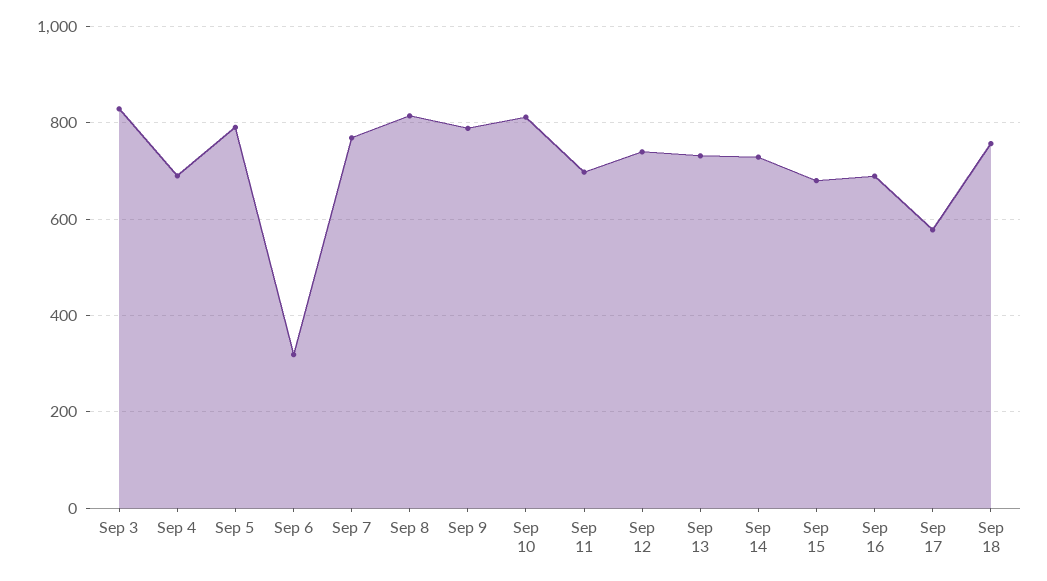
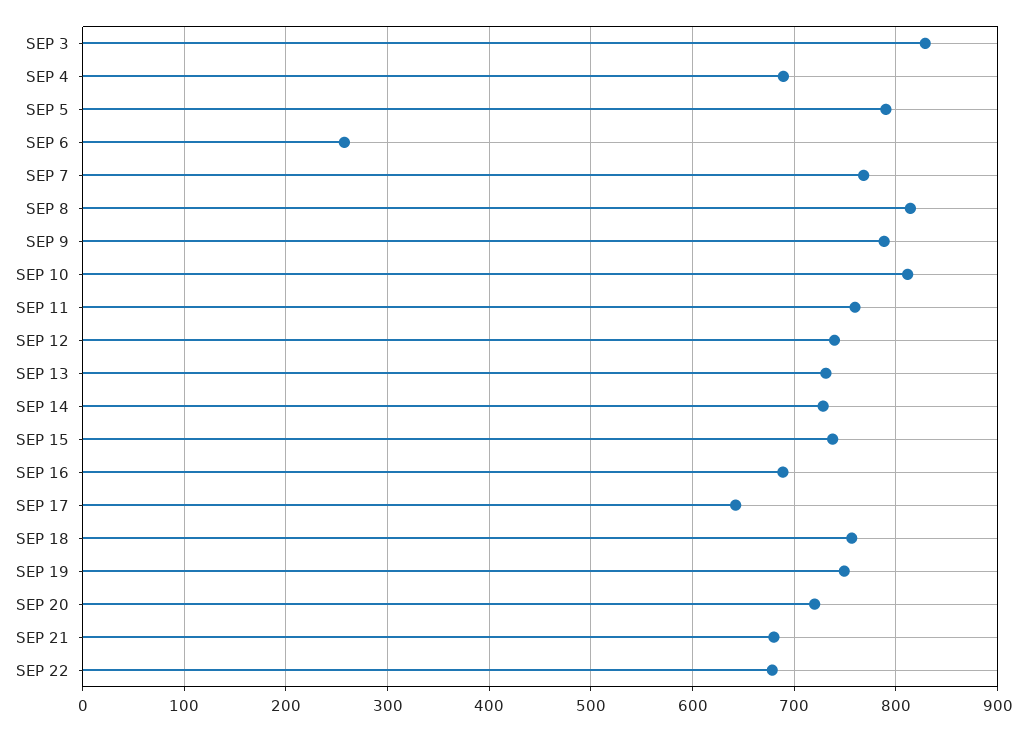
Sep 6: 320 -> 260
Sep 11: 700 -> 760
Sep 15: 680 -> 740
Sep 17: 580 -> 640
SEP 19: none -> 750
SEP 20: none -> 720
SEP 21: none -> 680
SEP 22: none -> 680

